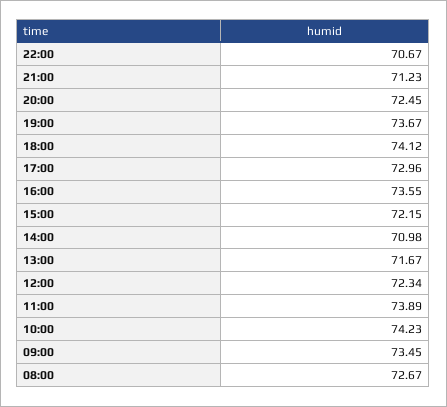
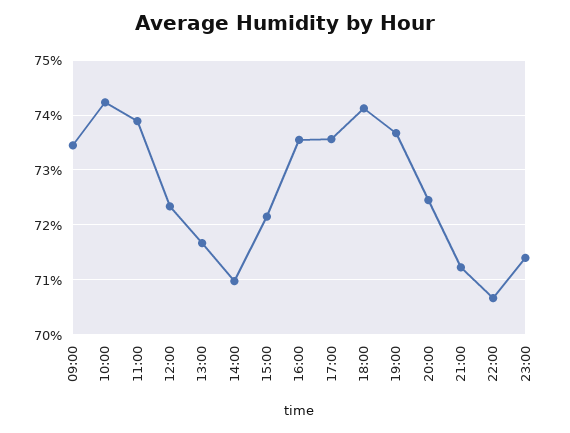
17:00: 72.96 -> 73.6
08:00: 72.67 -> none
23:00: none -> 71.4

